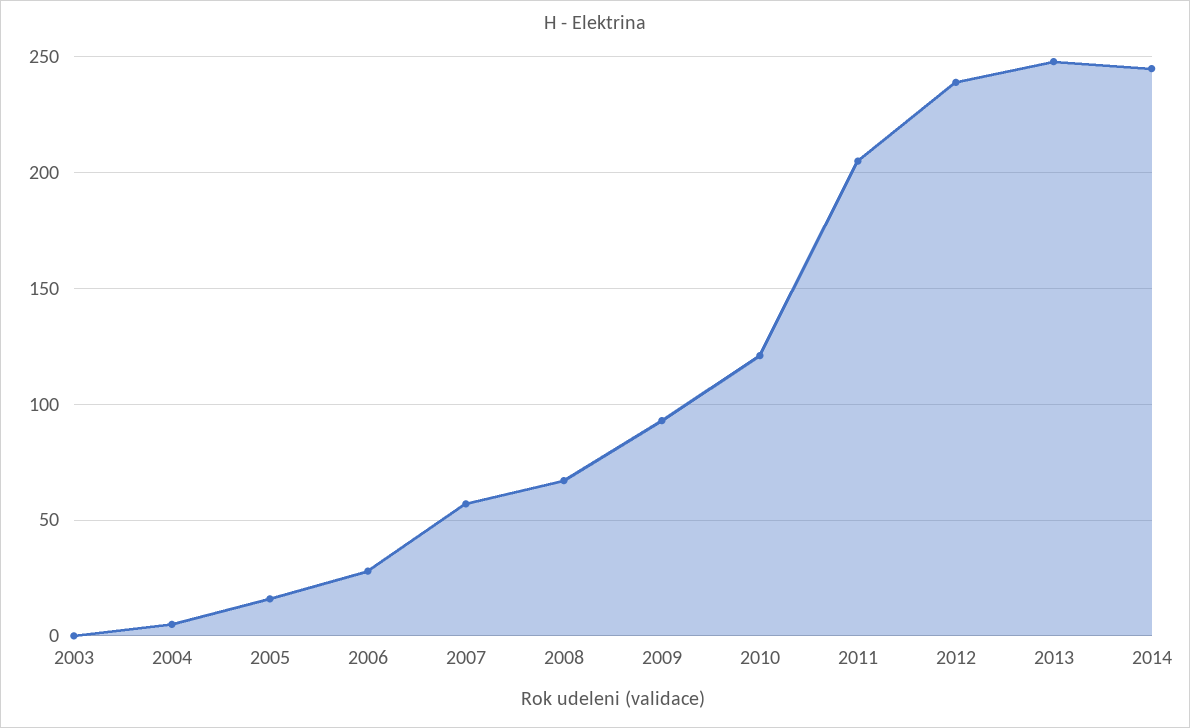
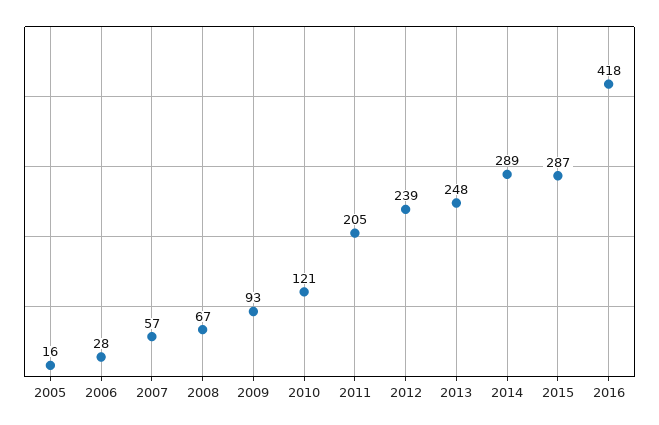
2003: 0 -> none
2004: 5 -> none
2014: 245 -> 289
2015: none -> 287
2016: none -> 418

